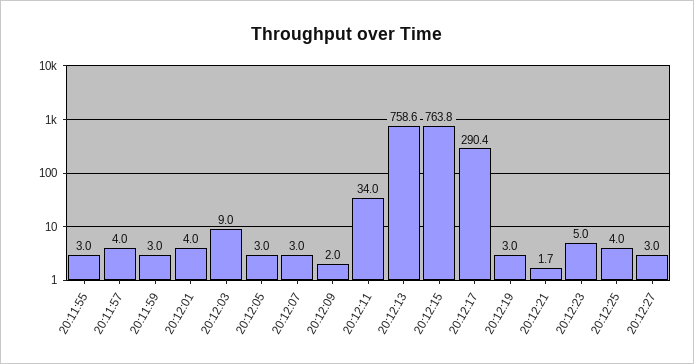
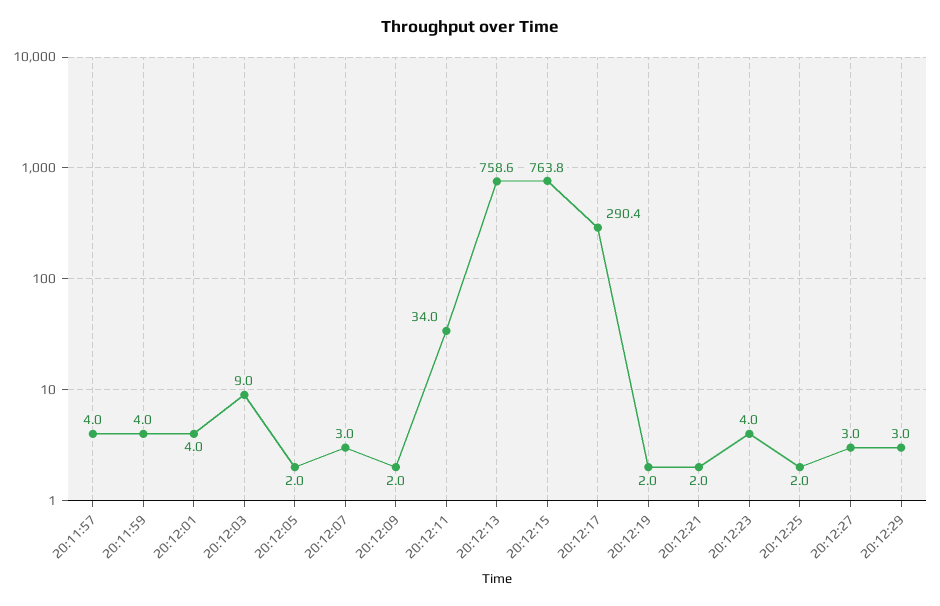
20:11:55: 3 -> none
20:11:59: 3 -> 4
20:12:05: 3 -> 2
20:12:19: 3 -> 2
20:12:21: 1.7 -> 2
20:12:23: 5 -> 4
20:12:25: 4 -> 2
20:12:29: none -> 3

